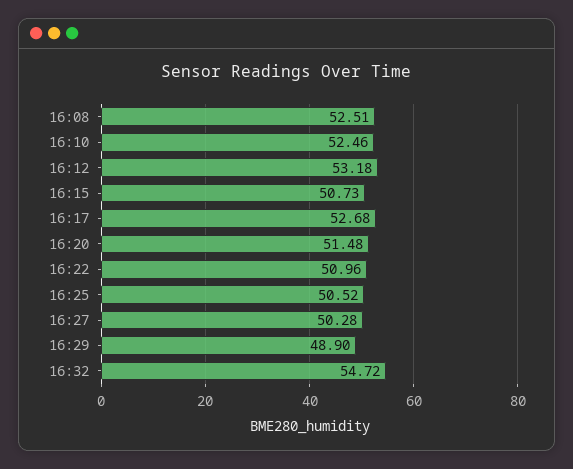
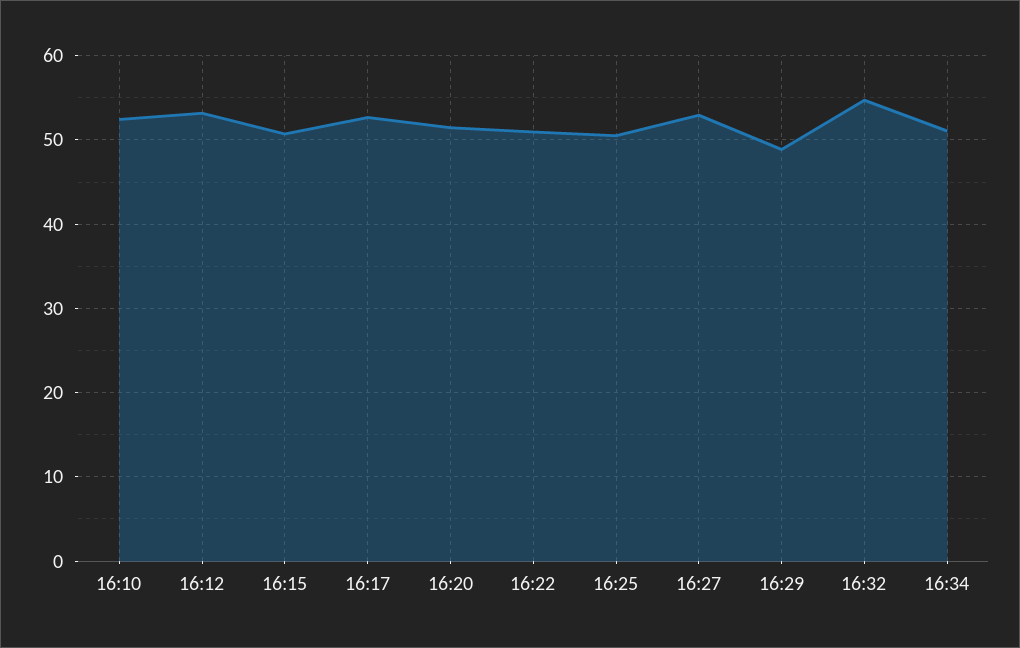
16:08: 52.51 -> none
16:27: 50.28 -> 53
16:34: none -> 51

